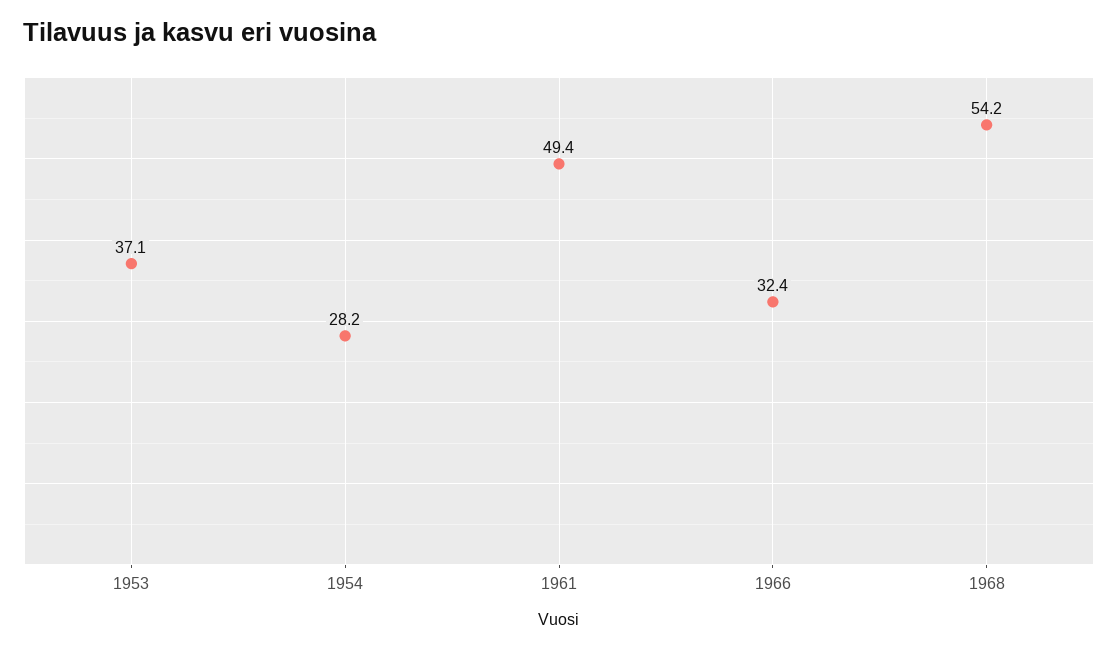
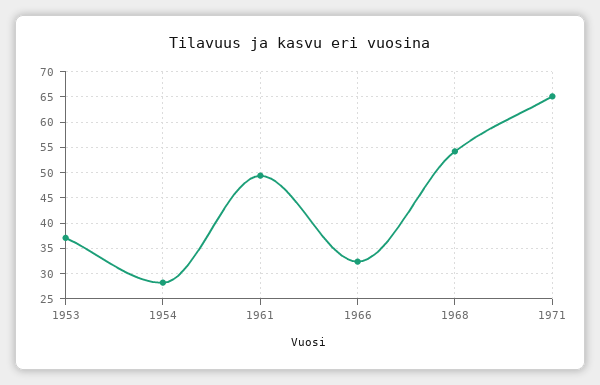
1971: none -> 65

